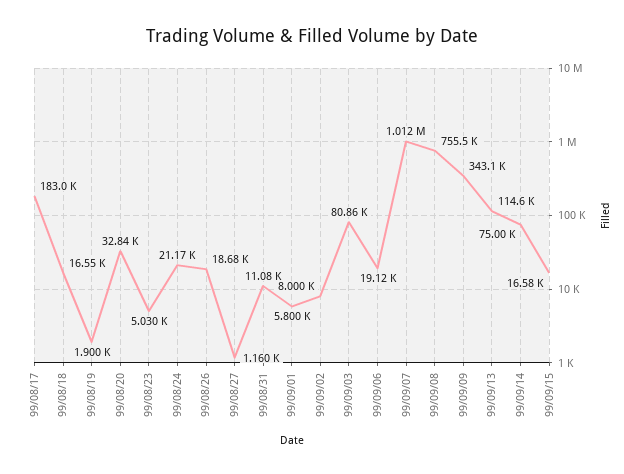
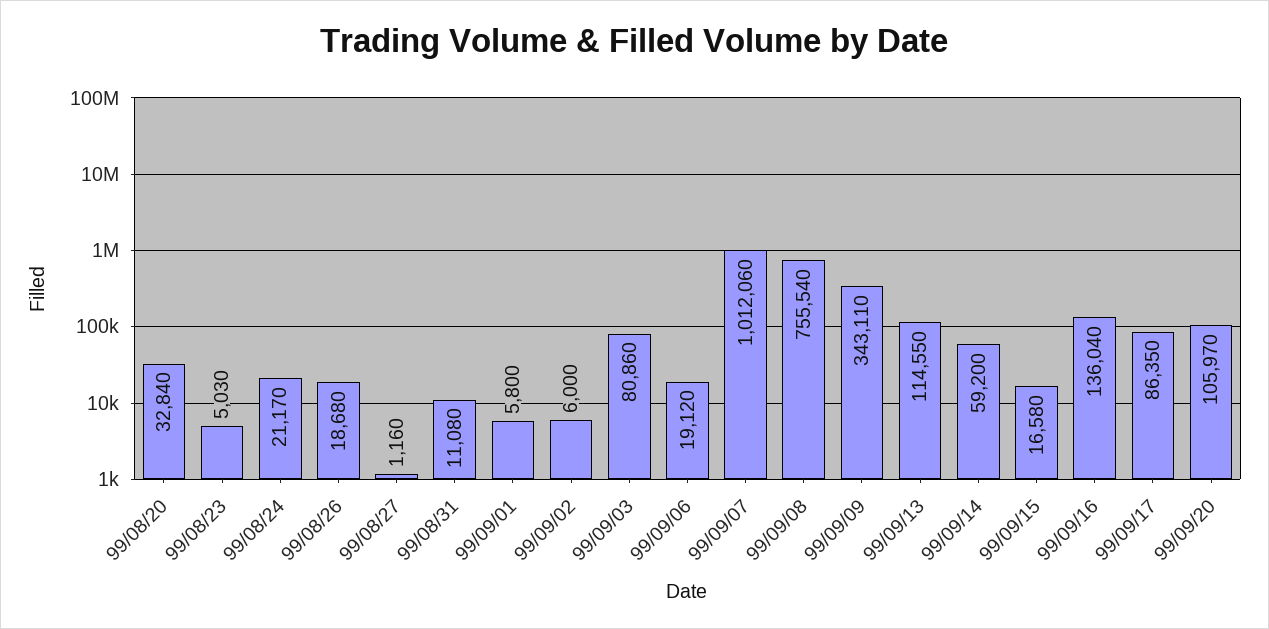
99/08/17: 183000 -> none
99/08/18: 16550 -> none
99/08/19: 1900 -> none
99/09/02: 8000 -> 6000
99/09/14: 75000 -> 59200
99/09/16: none -> 136040
99/09/17: none -> 86350
99/09/20: none -> 105970

